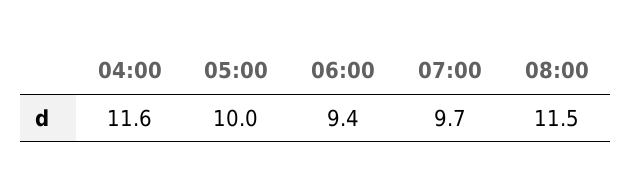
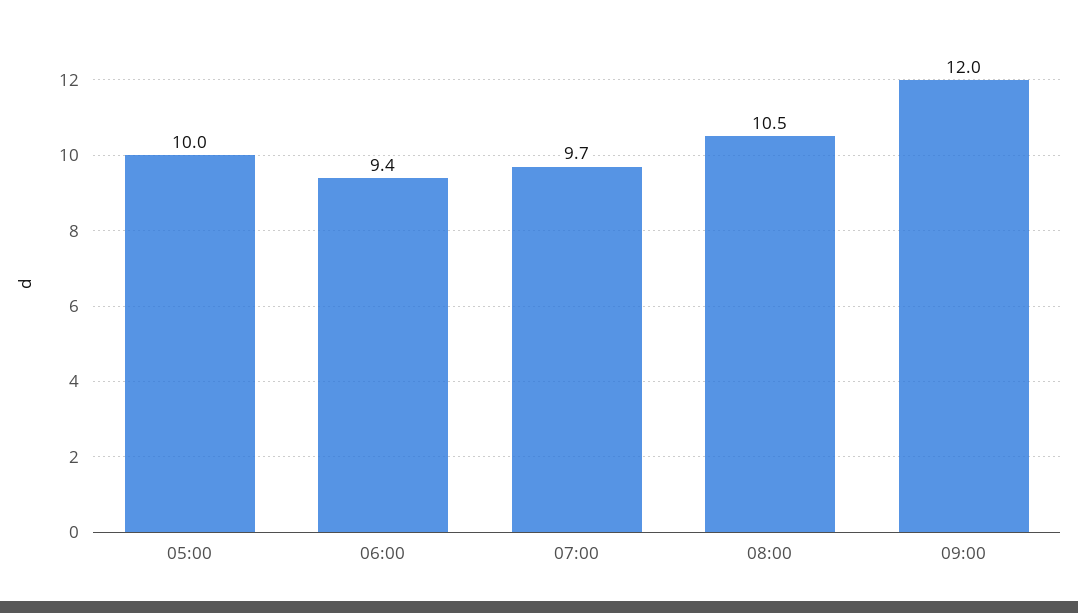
04:00: 11.6 -> none
08:00: 11.5 -> 10.5
09:00: none -> 12

